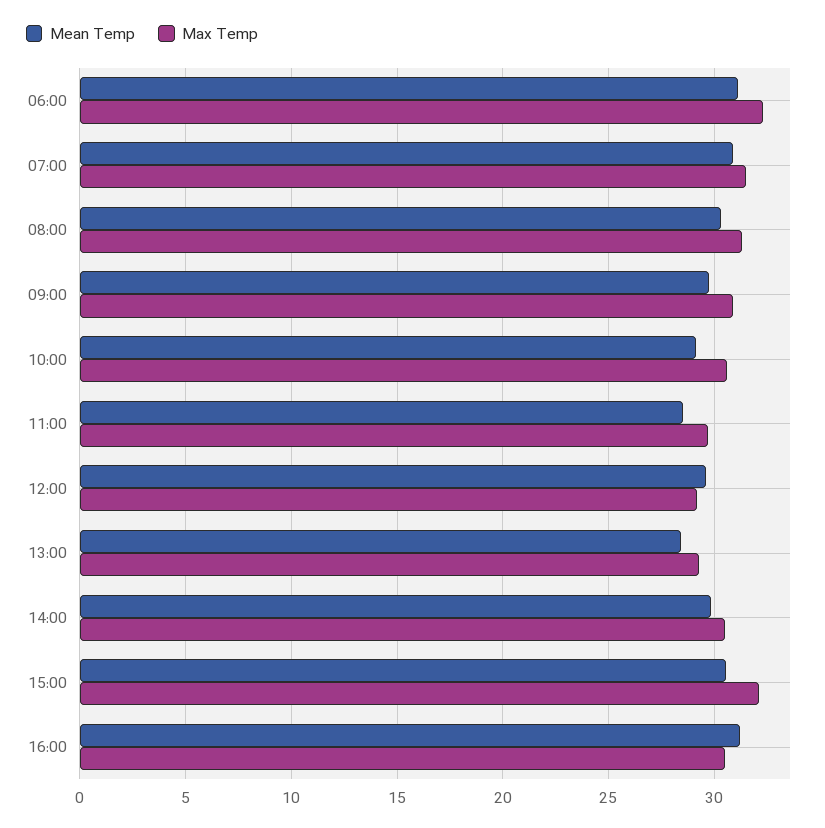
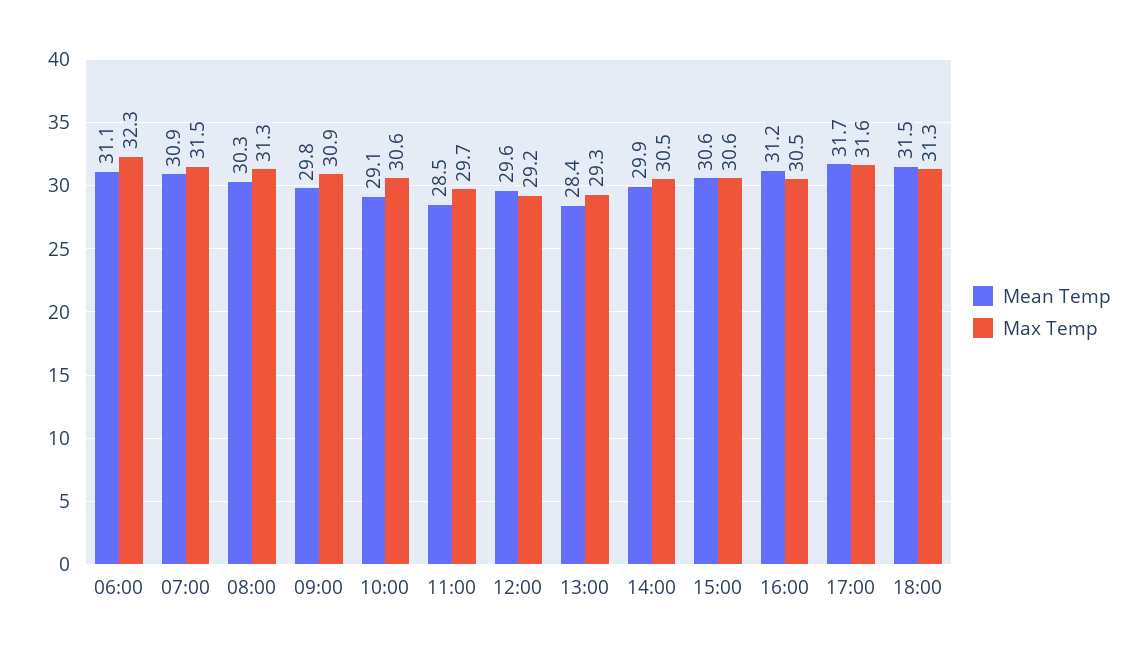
Max Temp, 15:00: 32 -> 30.6
Mean Temp, 17:00: none -> 31.7
Max Temp, 17:00: none -> 31.6
Mean Temp, 18:00: none -> 31.5
Max Temp, 18:00: none -> 31.3

